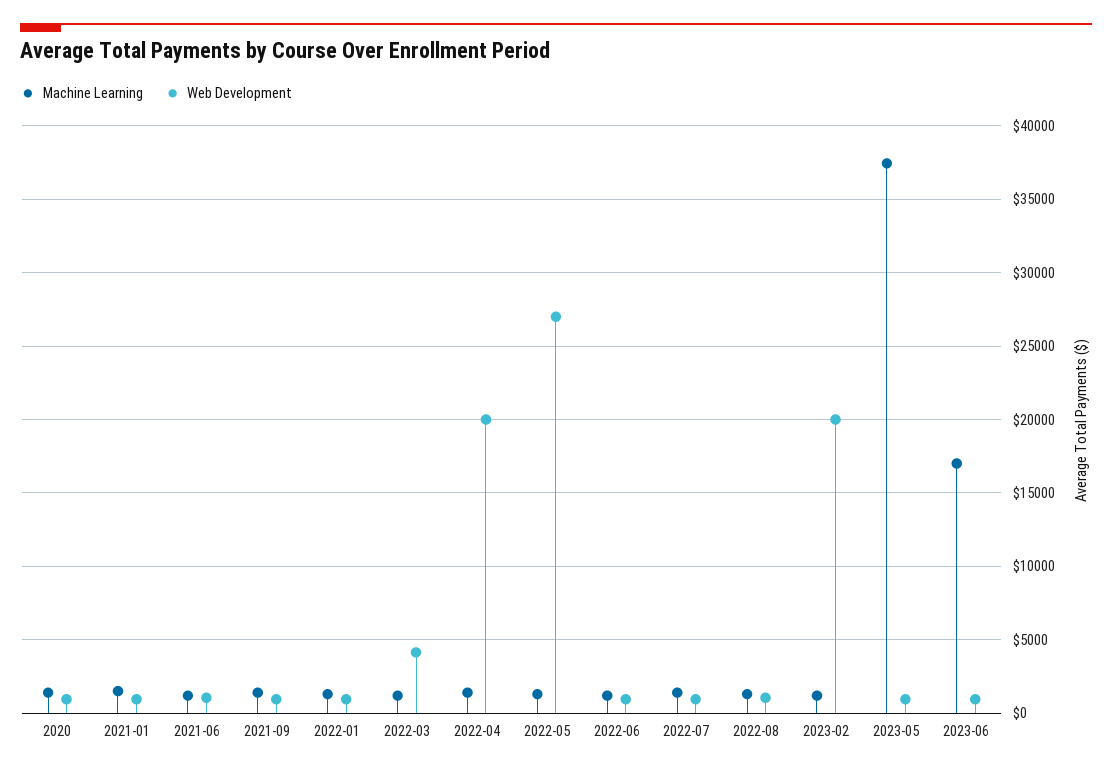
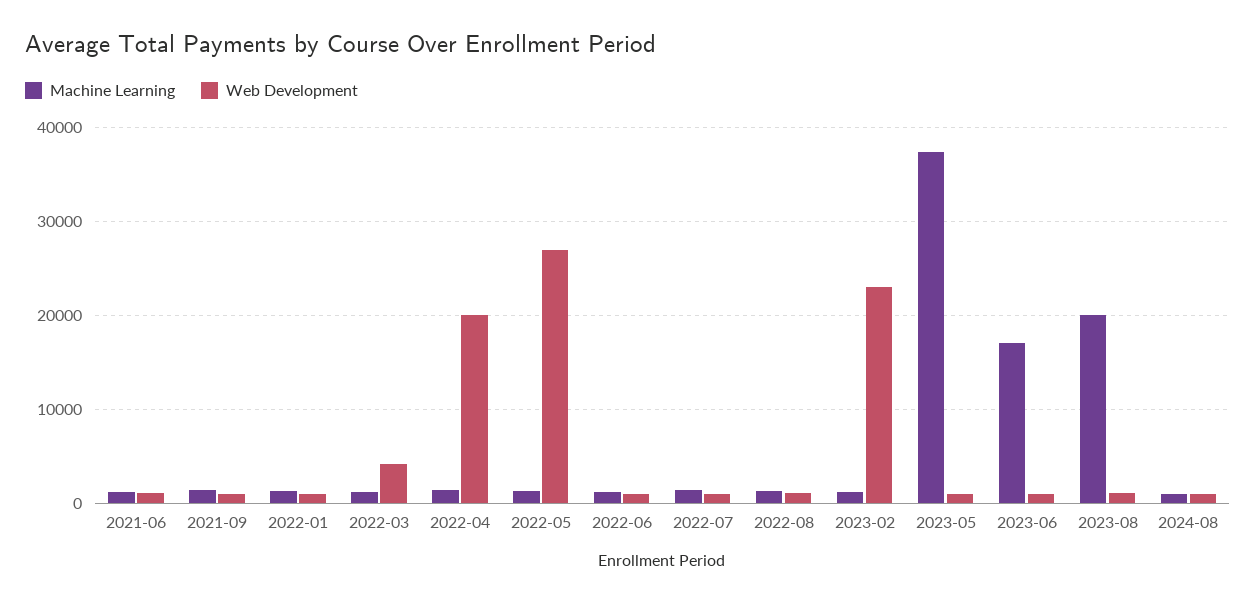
Machine Learning, 2020: 1500 -> none
Web Development, 2020: 1000 -> none
Machine Learning, 2021-01: 1500 -> none
Web Development, 2021-01: 1000 -> none
Web Development, 2023-02: 20000 -> 23000
Machine Learning, 2023-08: none -> 20000
Web Development, 2023-08: none -> 1000
Machine Learning, 2024-08: none -> 1000
Web Development, 2024-08: none -> 1000

